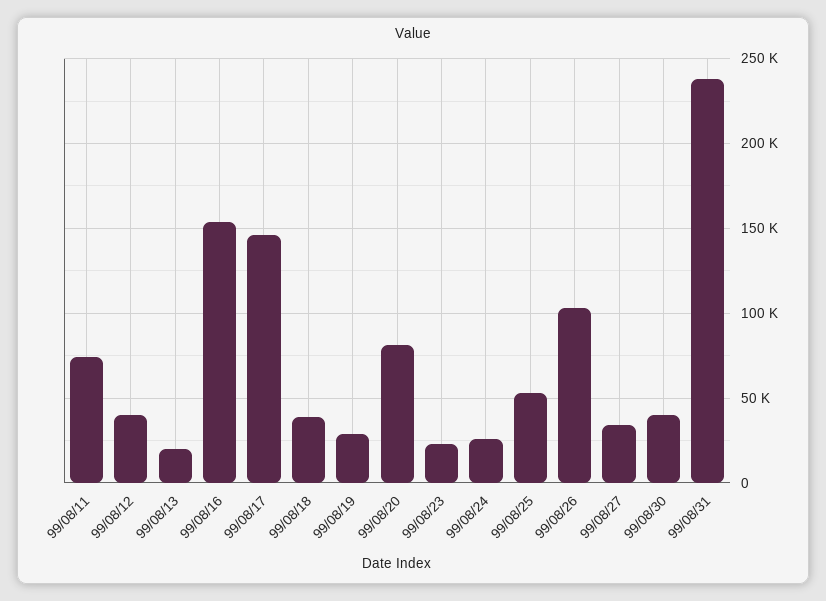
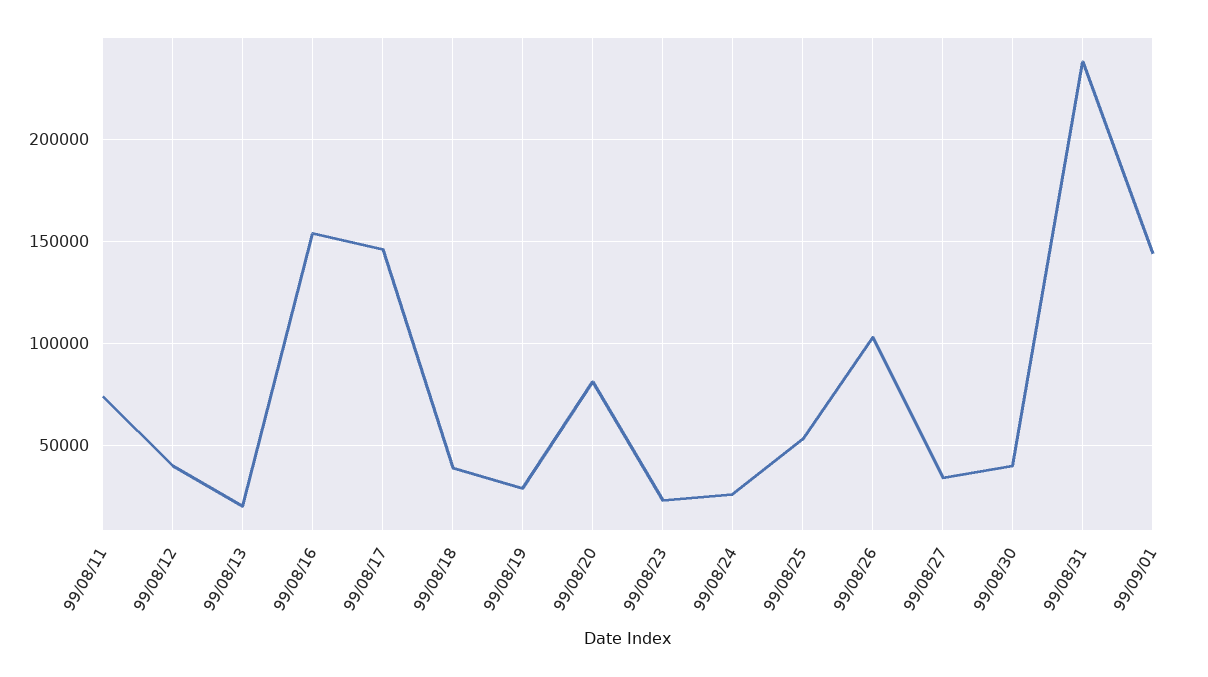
99/09/01: none -> 145000

